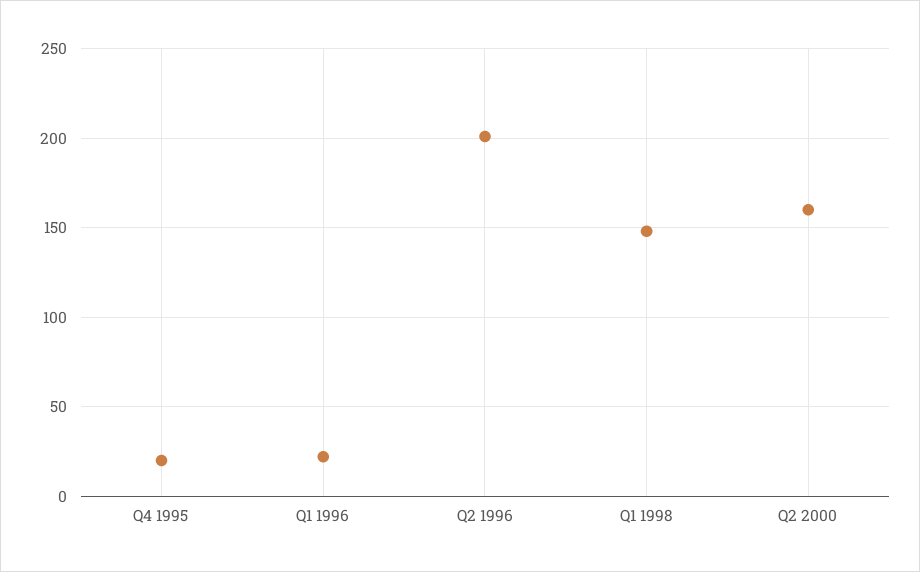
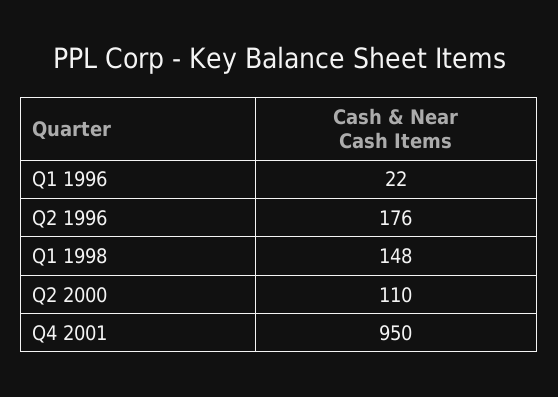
Q4 1995: 20 -> none
Q2 1996: 200 -> 176
Q2 2000: 160 -> 110
Q4 2001: none -> 950

